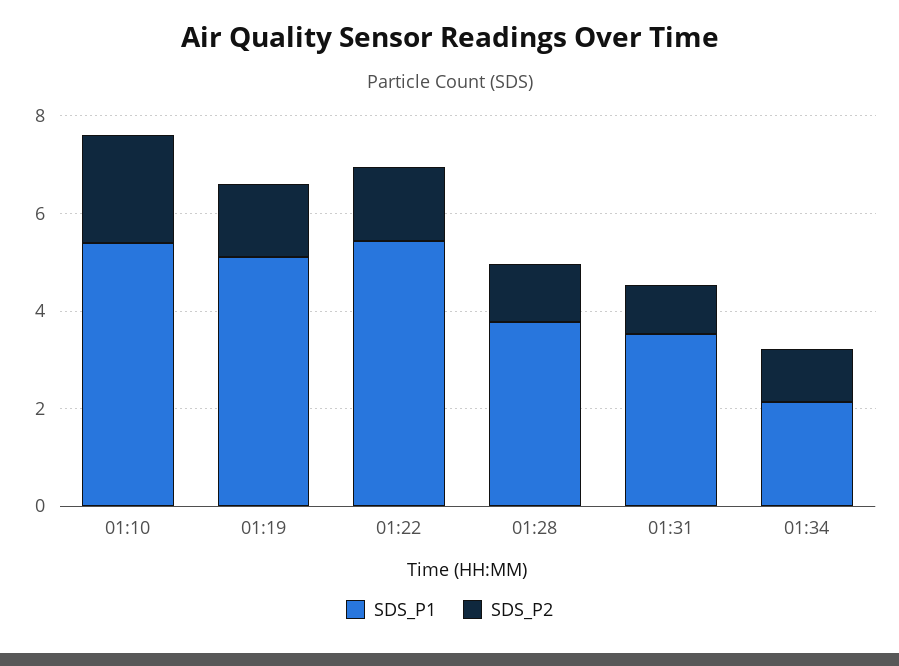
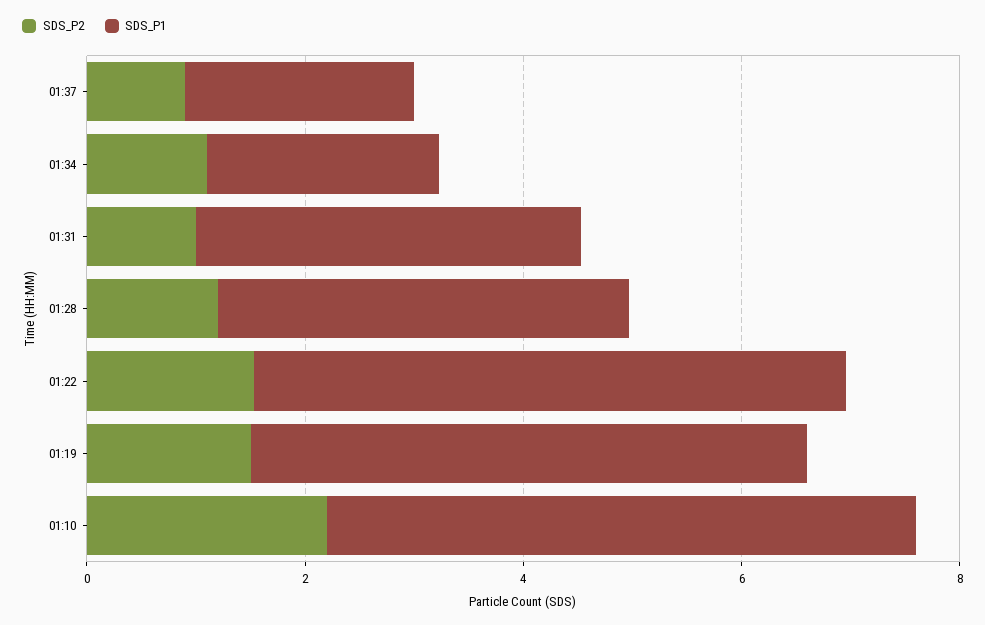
SDS_P2, 01:37: none -> 1
SDS_P1, 01:37: none -> 2

